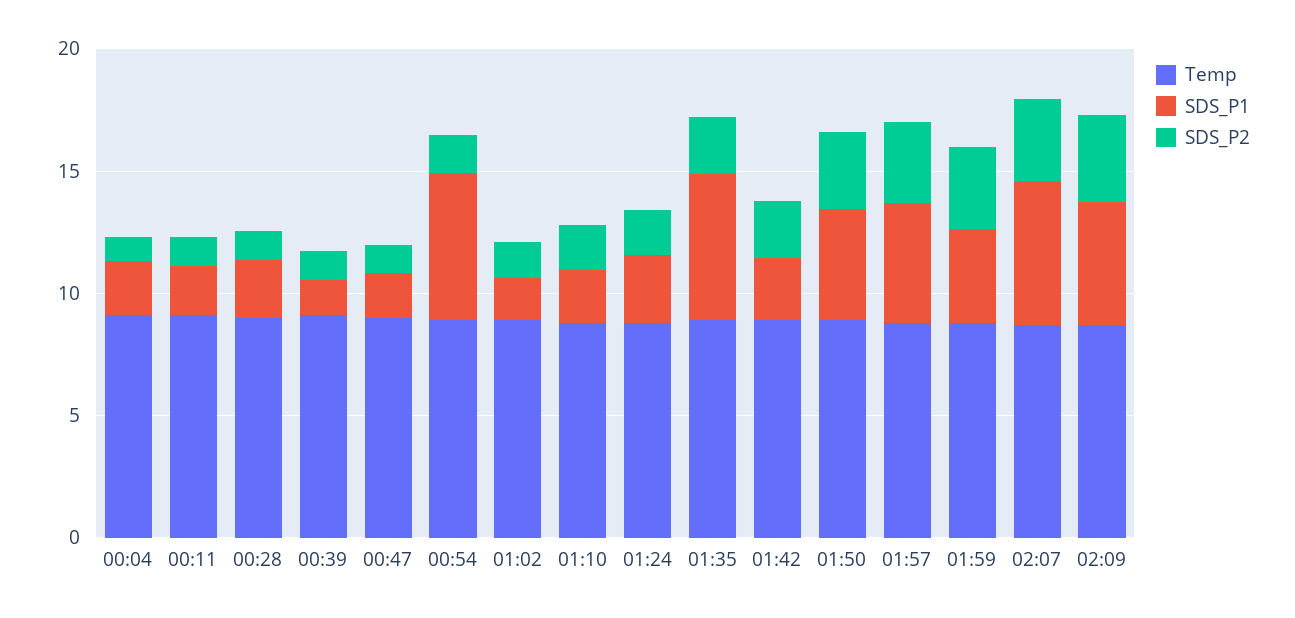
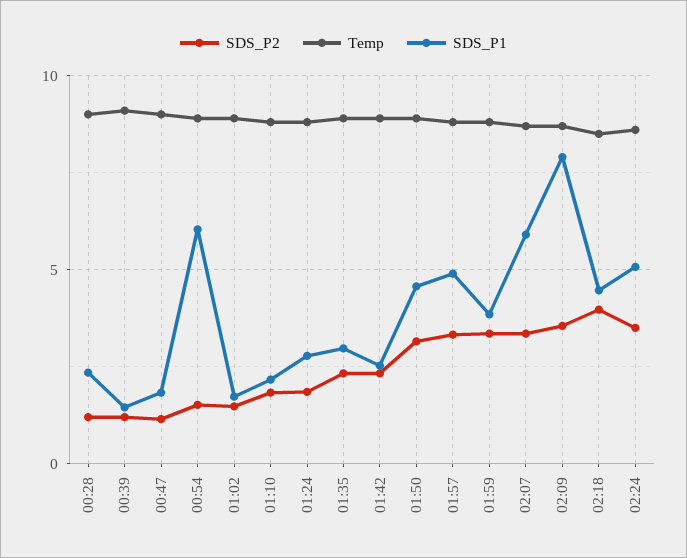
Temp, 00:04: 9 -> none
SDS_P1, 00:04: 2 -> none
SDS_P2, 00:04: 1 -> none
Temp, 00:11: 9 -> none
SDS_P1, 00:11: 2 -> none
SDS_P2, 00:11: 1 -> none
SDS_P1, 01:35: 6 -> 3
SDS_P1, 02:09: 5 -> 8
SDS_P2, 02:18: none -> 4
Temp, 02:18: none -> 8.5
SDS_P1, 02:18: none -> 4.5
SDS_P2, 02:24: none -> 3.5
Temp, 02:24: none -> 8.5
SDS_P1, 02:24: none -> 5

